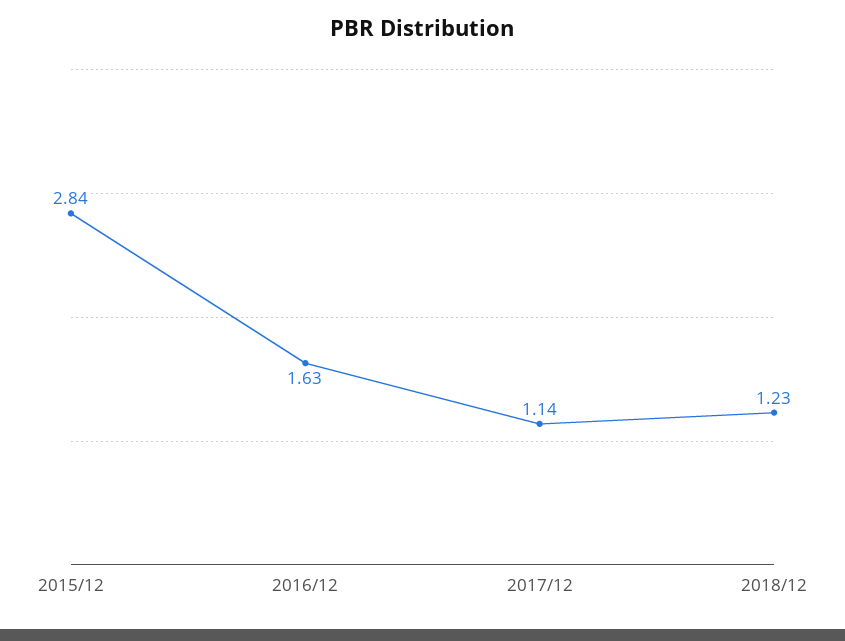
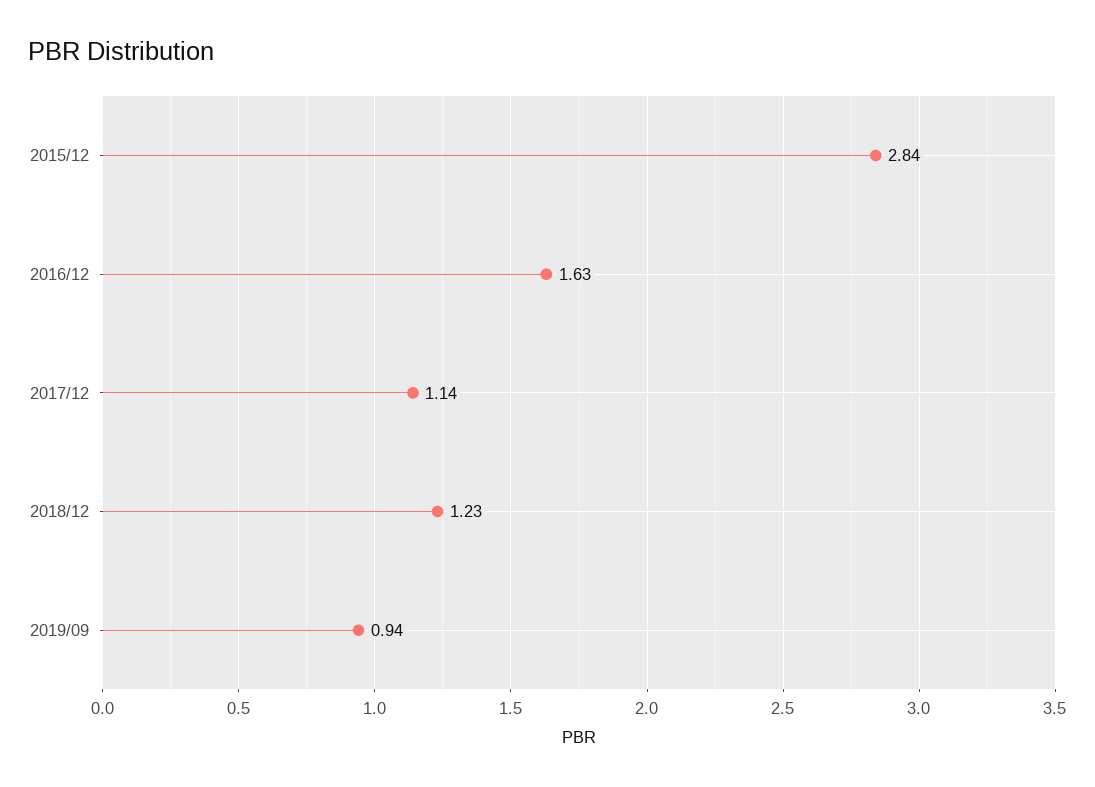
2019/09: none -> 0.94

